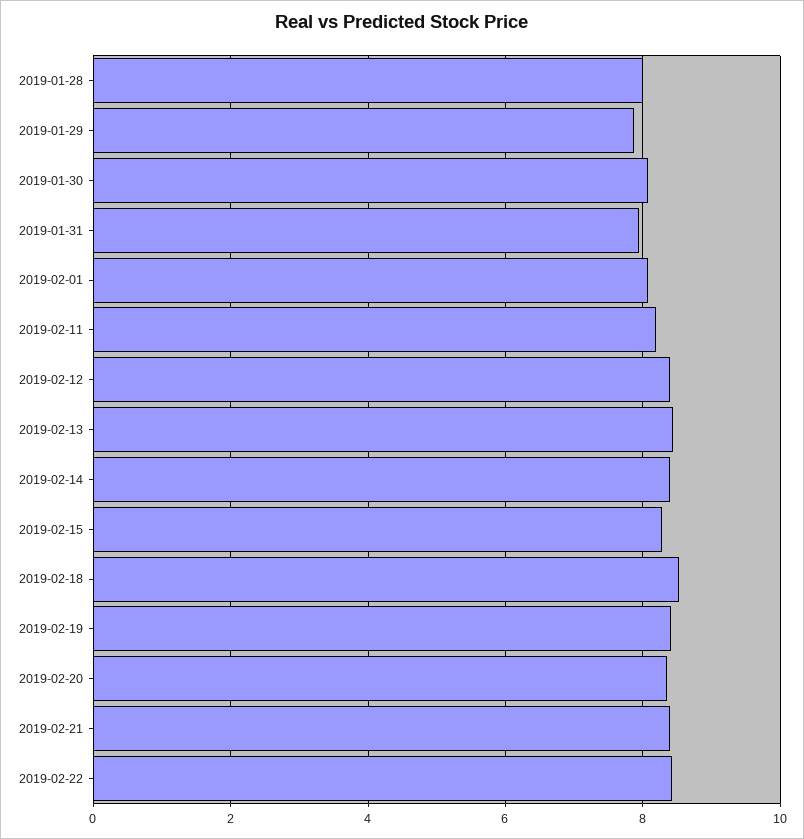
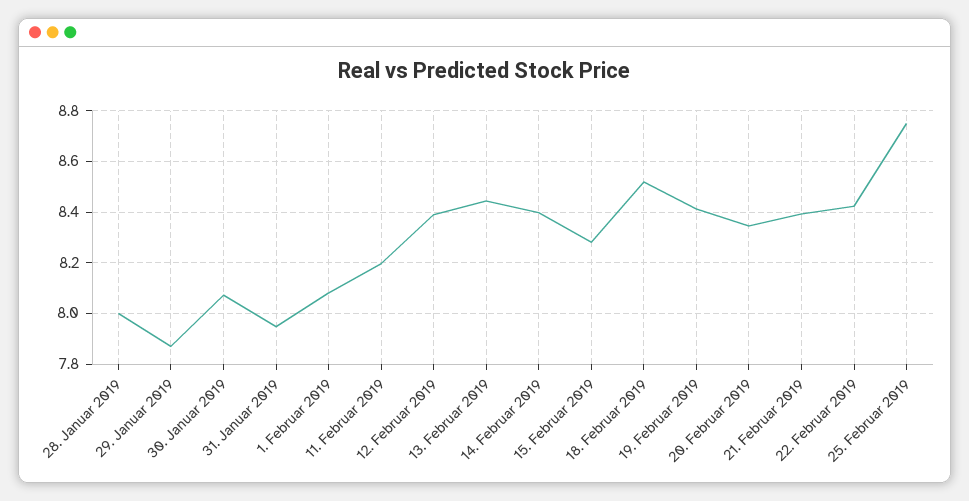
25. Februar 2019: none -> 8.75

